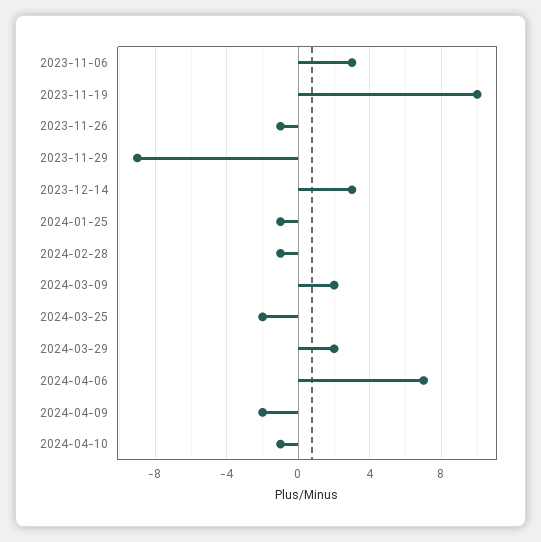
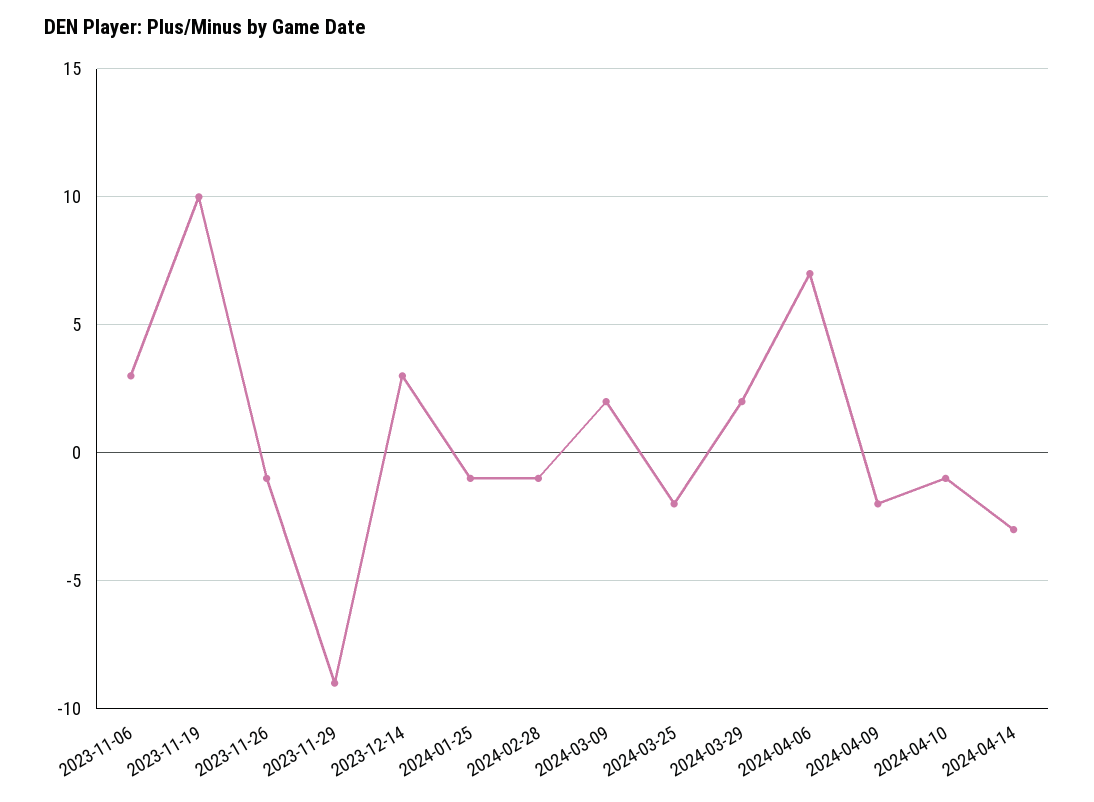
2024-04-14: none -> -3

